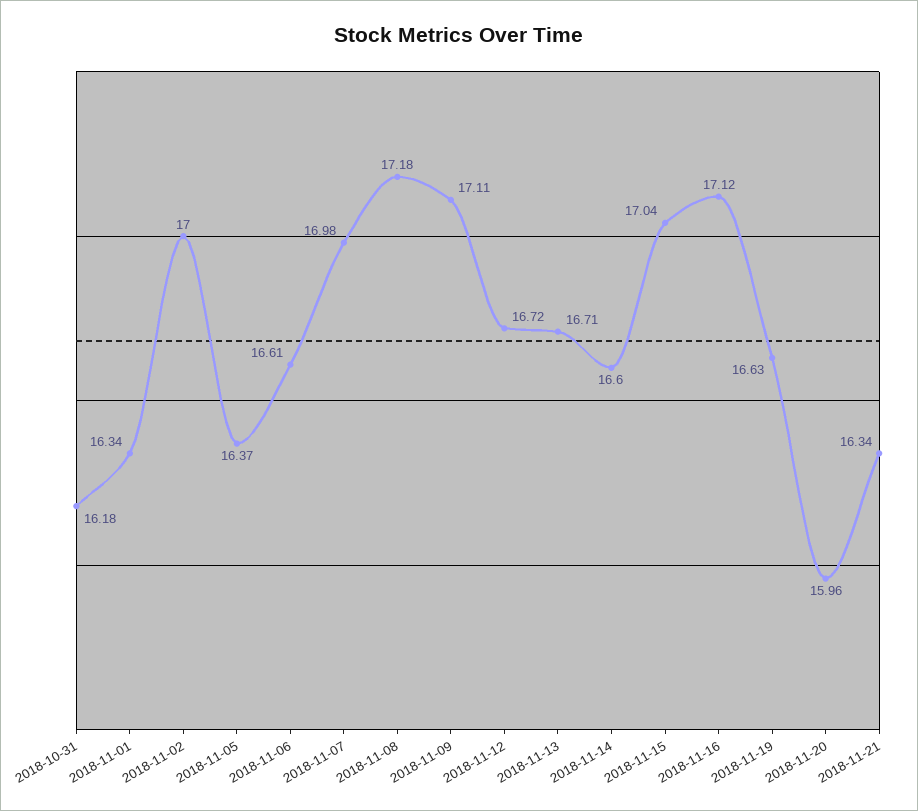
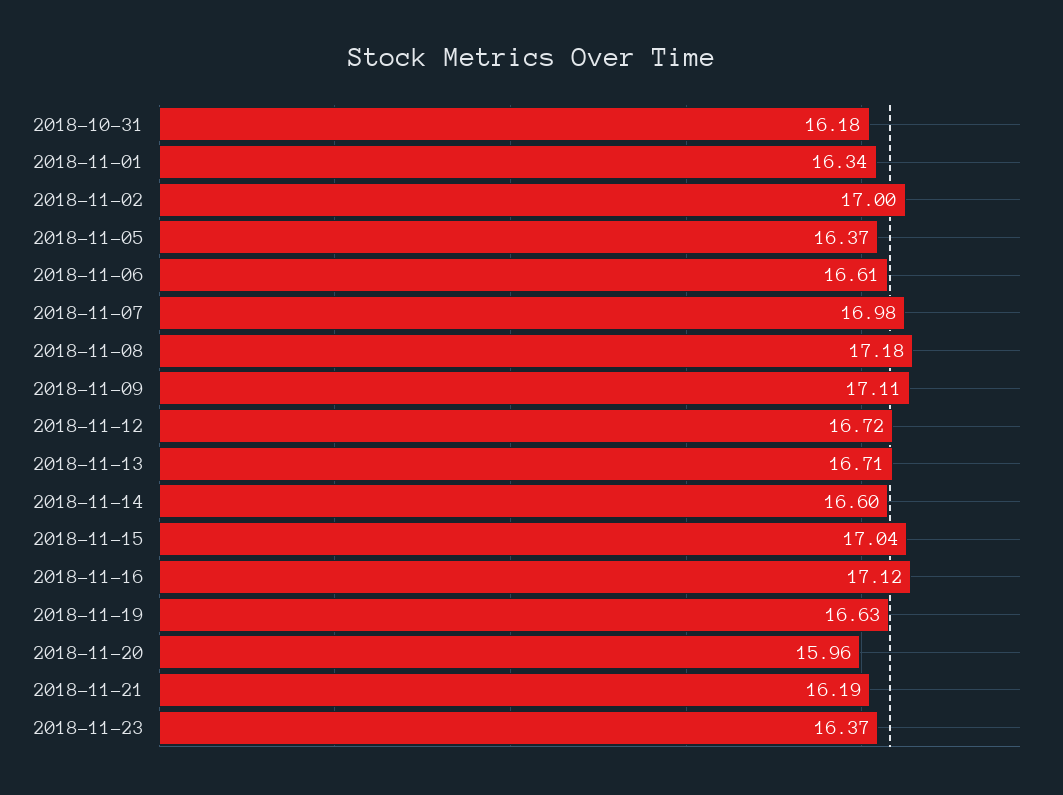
2018-11-21: 16.34 -> 16.19
2018-11-23: none -> 16.37

